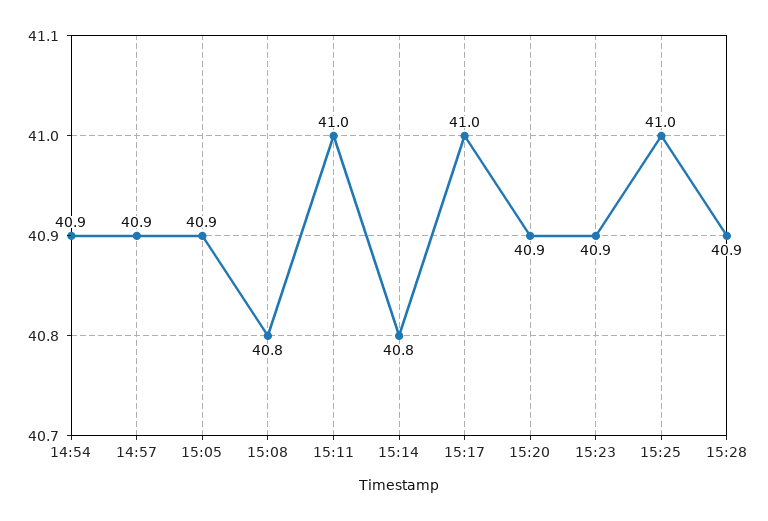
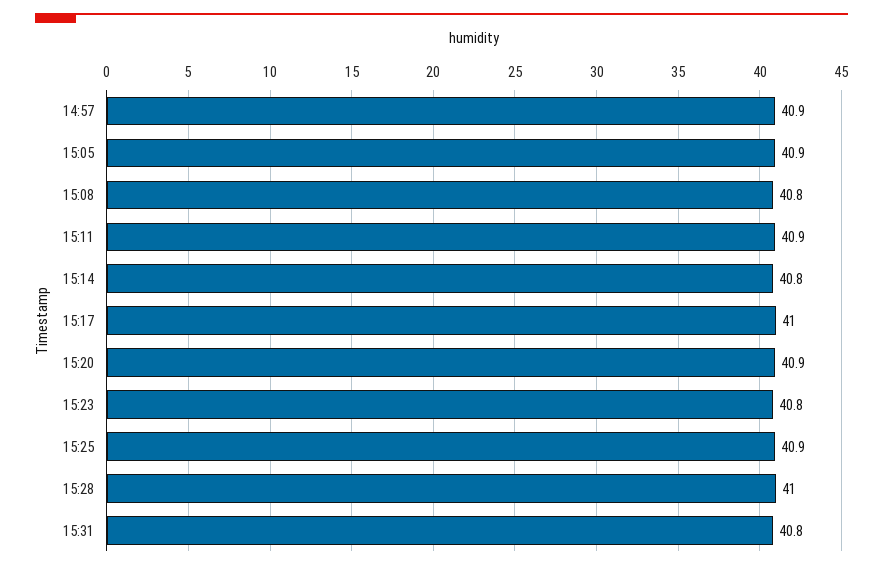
14:54: 40.9 -> none
15:11: 41 -> 40.9
15:23: 40.9 -> 40.8
15:25: 41 -> 40.9
15:28: 40.9 -> 41
15:31: none -> 40.8

